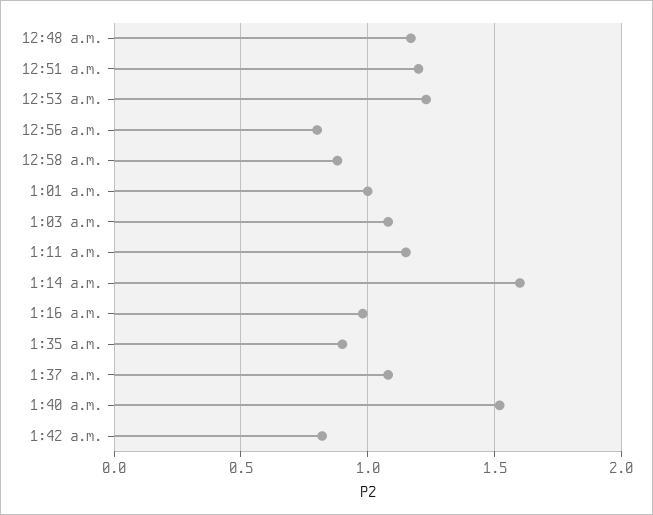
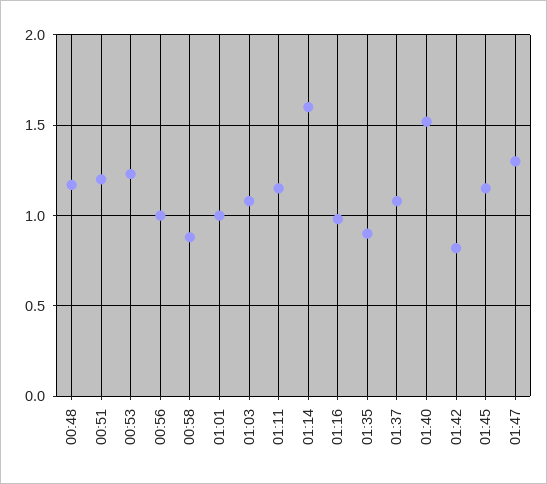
12:56 a.m.: 0.8 -> 1
01:45: none -> 1.15
01:47: none -> 1.3

